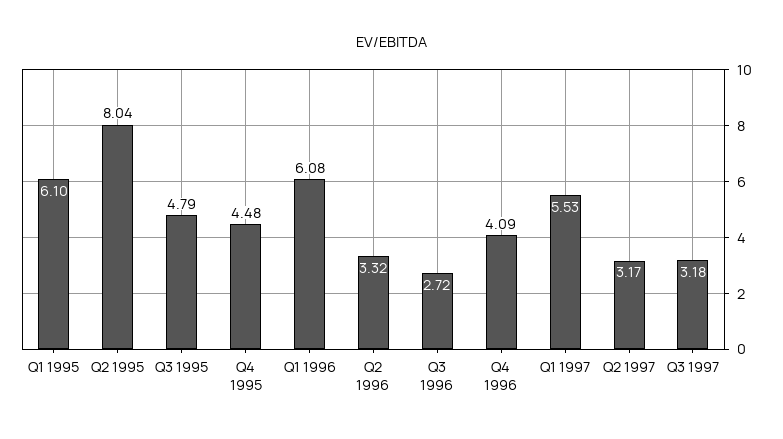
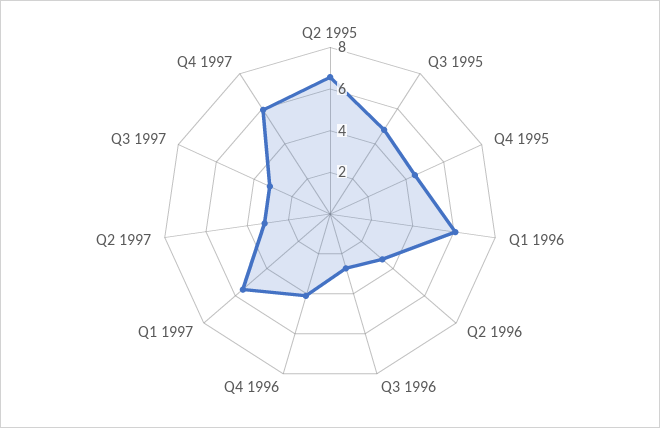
Q1 1995: 6.1 -> none
Q2 1995: 8.04 -> 6.5
Q4 1997: none -> 6

